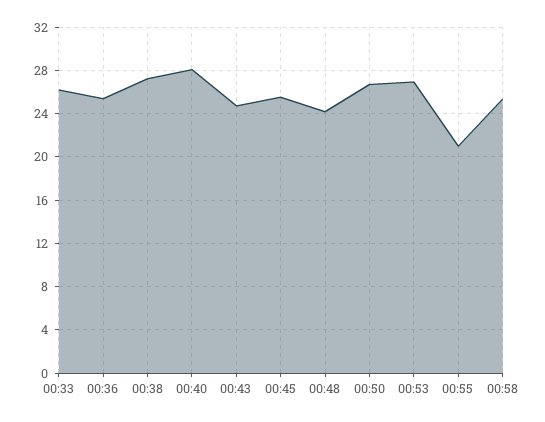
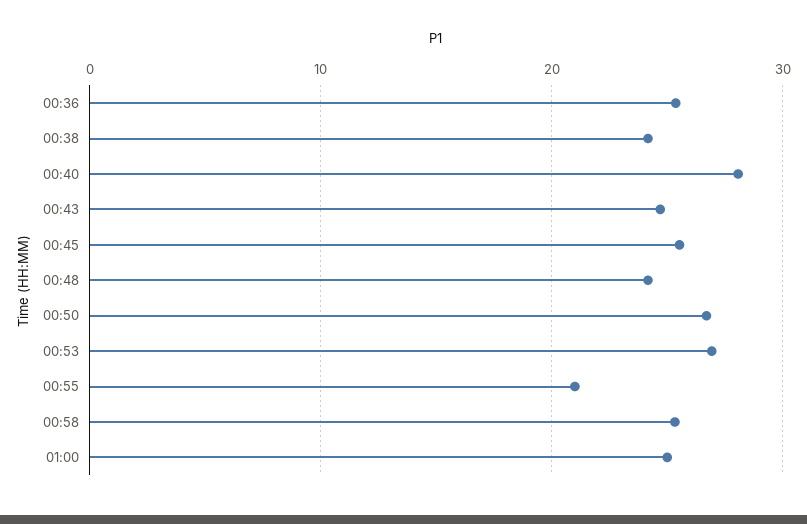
00:33: 26 -> none
00:38: 27 -> 24
01:00: none -> 25

